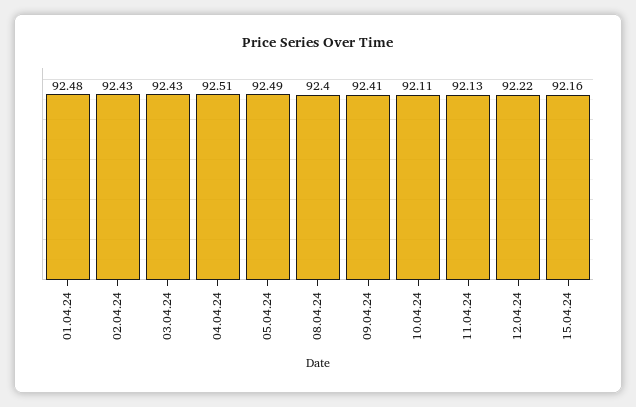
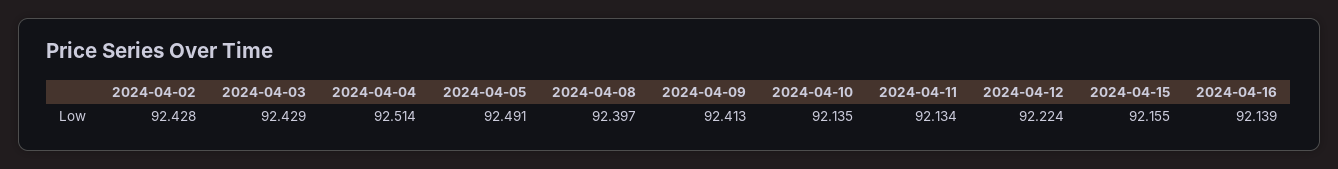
01.04.24: 92.48 -> none
10.04.24: 92.11 -> 92.135
2024-04-16: none -> 92.139

